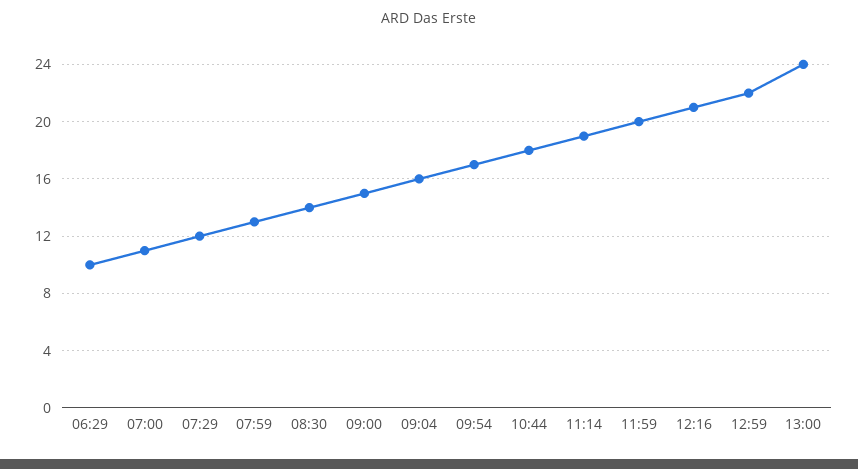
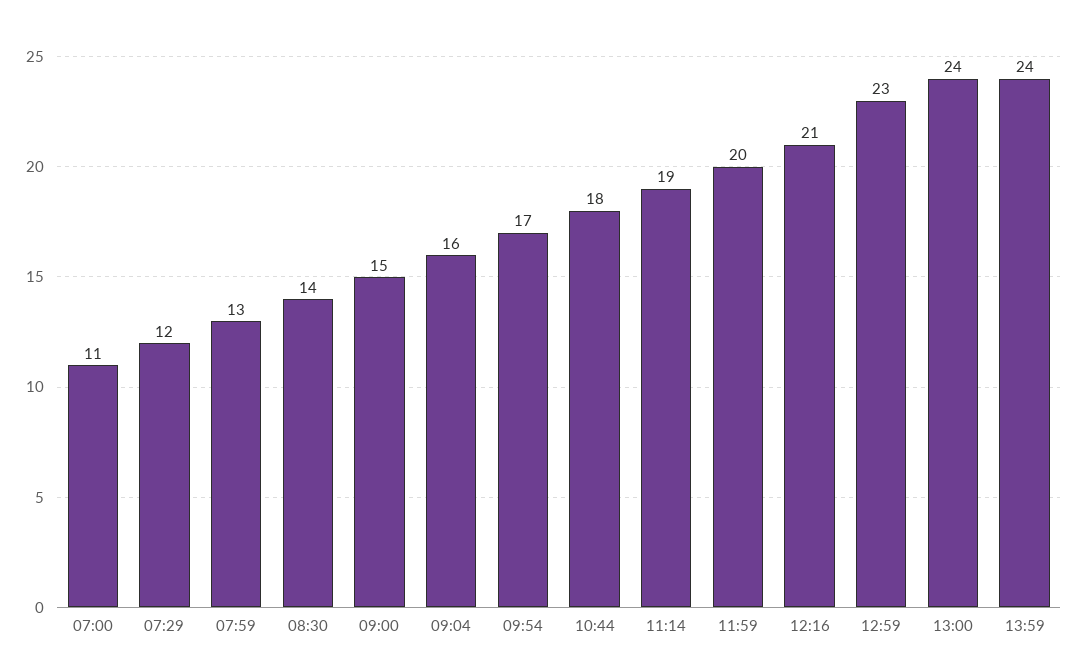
06:29: 10 -> none
12:59: 22 -> 23
13:59: none -> 24

